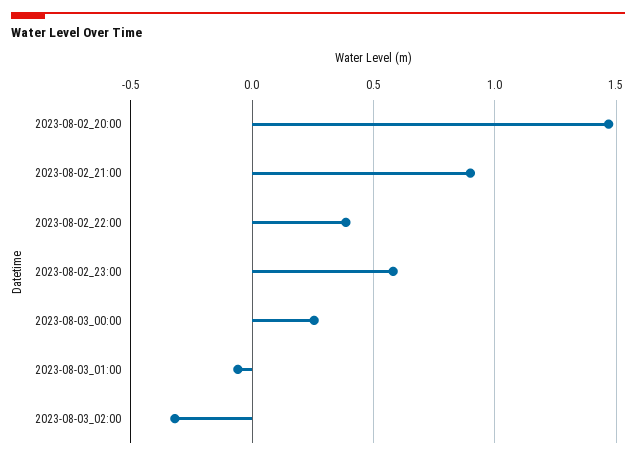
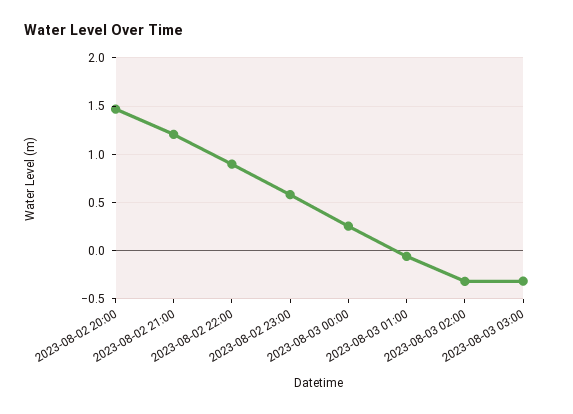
2023-08-02_21:00: 0.9 -> 1.2
2023-08-02_22:00: 0.4 -> 0.9
2023-08-03 03:00: none -> -0.3

